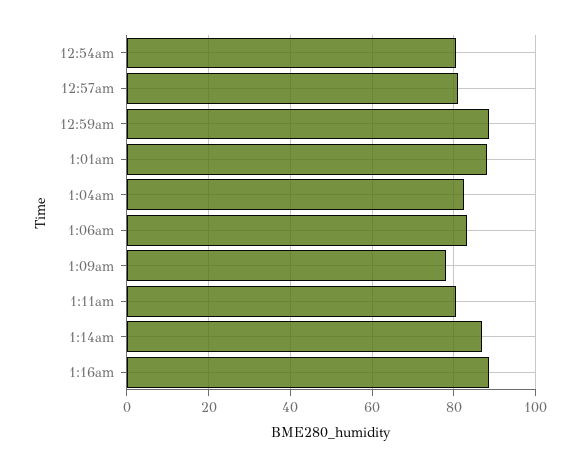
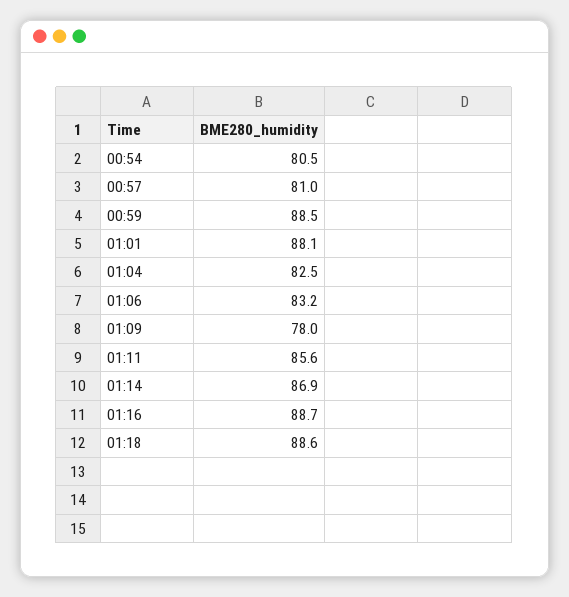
1:11am: 80 -> 85.6
01:18: none -> 88.6

